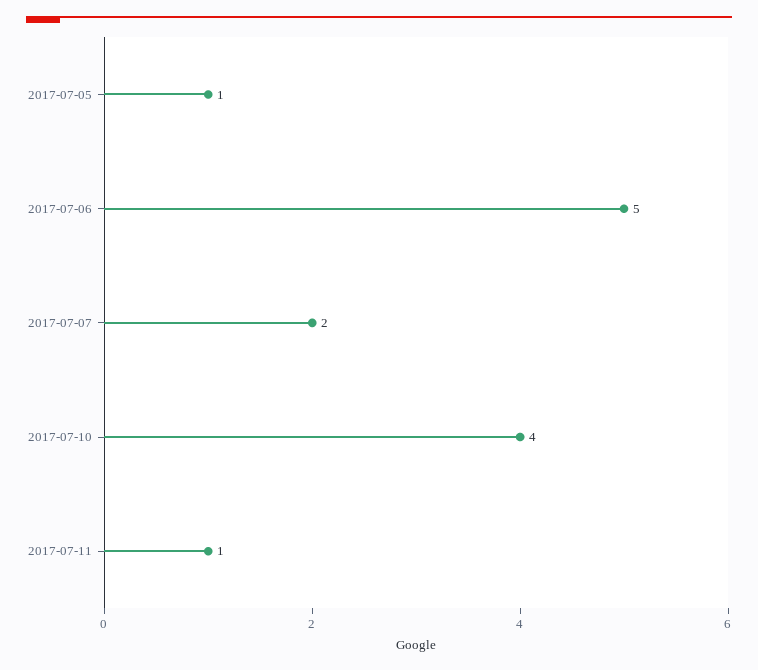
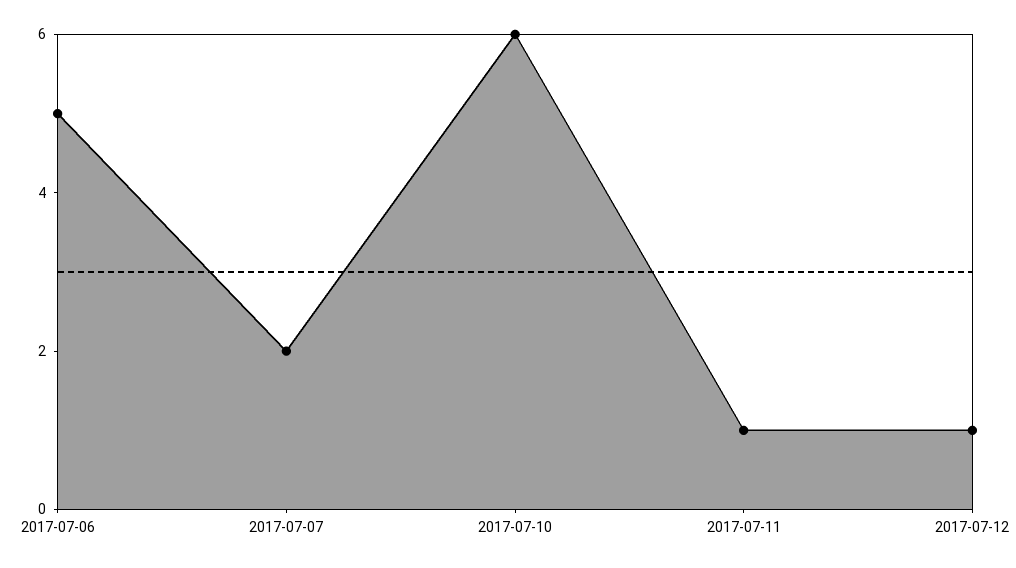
2017-07-05: 1 -> none
2017-07-10: 4 -> 6
2017-07-12: none -> 1

